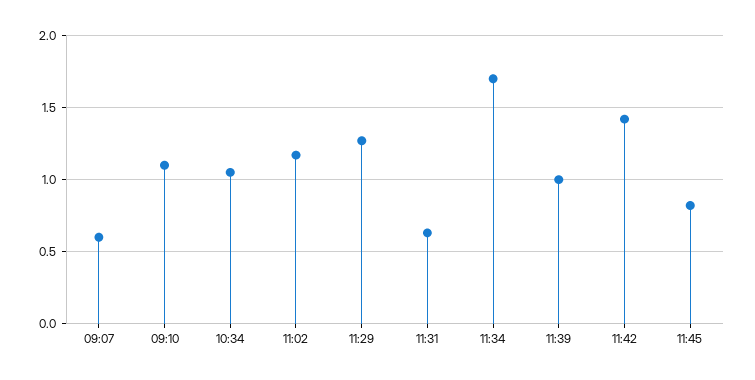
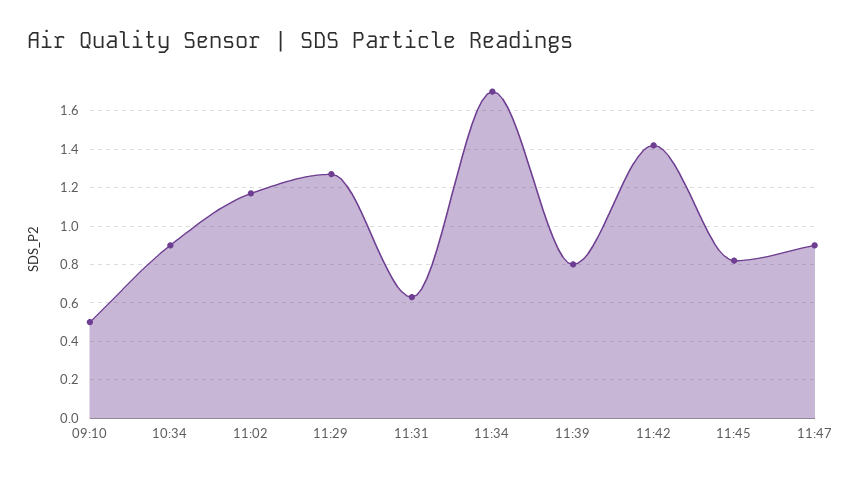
09:07: 0.6 -> none
09:10: 1.1 -> 0.5
10:34: 1.05 -> 0.9
11:39: 1 -> 0.8
11:47: none -> 0.9

